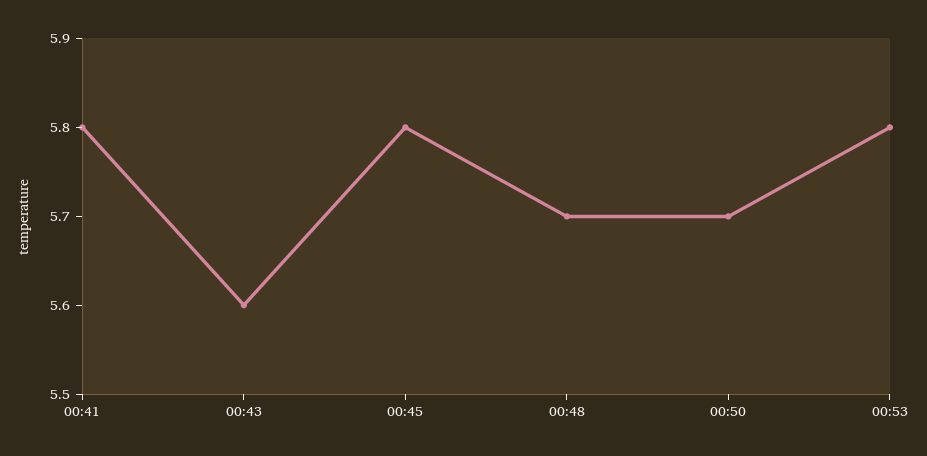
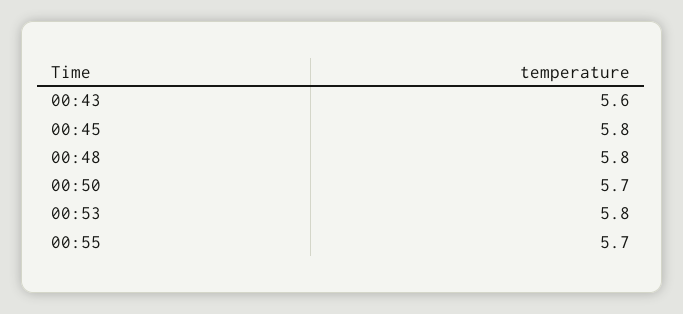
00:41: 5.8 -> none
00:48: 5.7 -> 5.8
00:55: none -> 5.7

